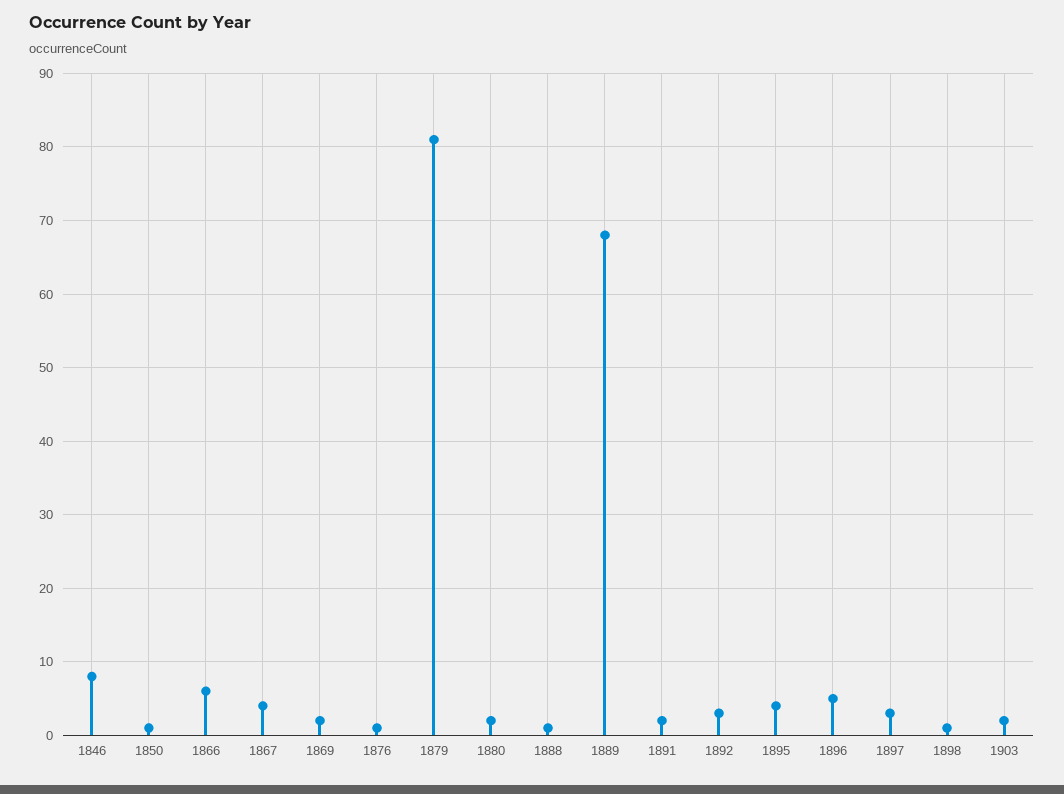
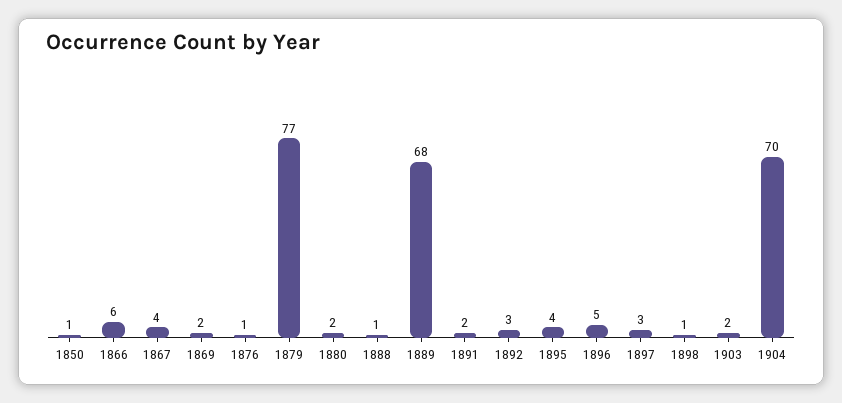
1846: 8 -> none
1879: 81 -> 77
1904: none -> 70

